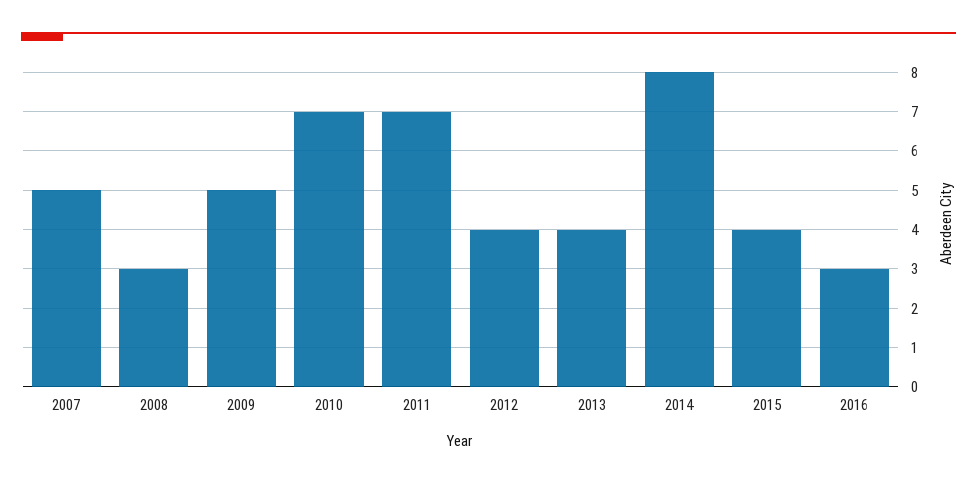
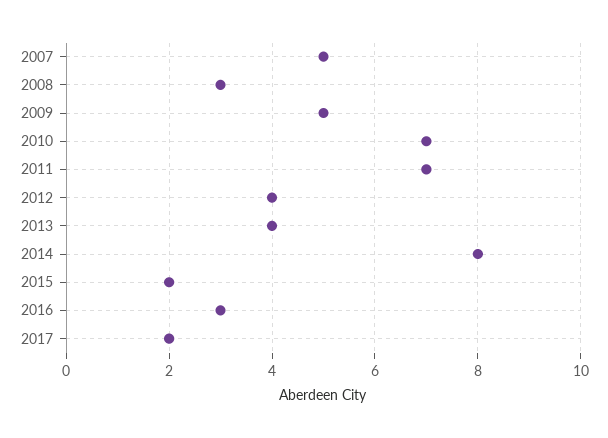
2015: 4 -> 2
2017: none -> 2

